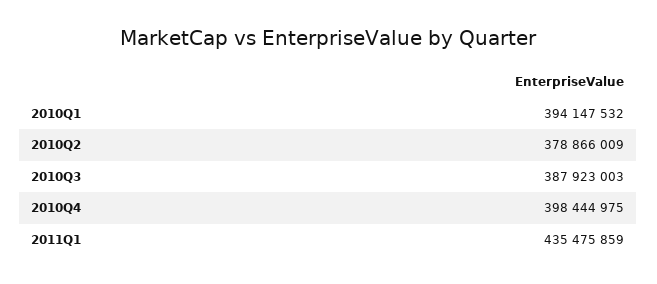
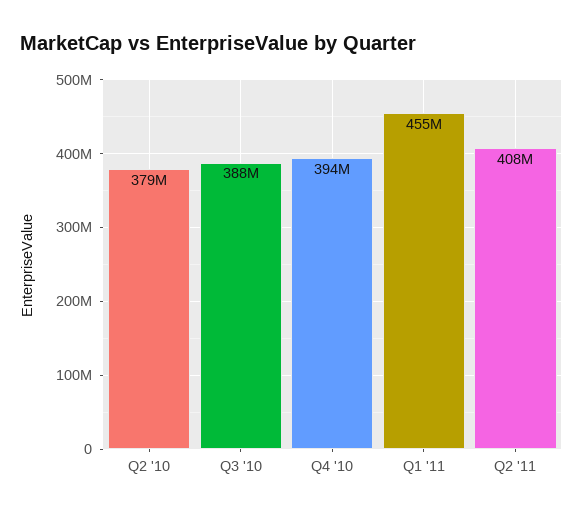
2010Q1: 394147532 -> none
2010Q4: 398444975 -> 394000000
2011Q1: 435475859 -> 455000000
Q2 '11: none -> 408000000

